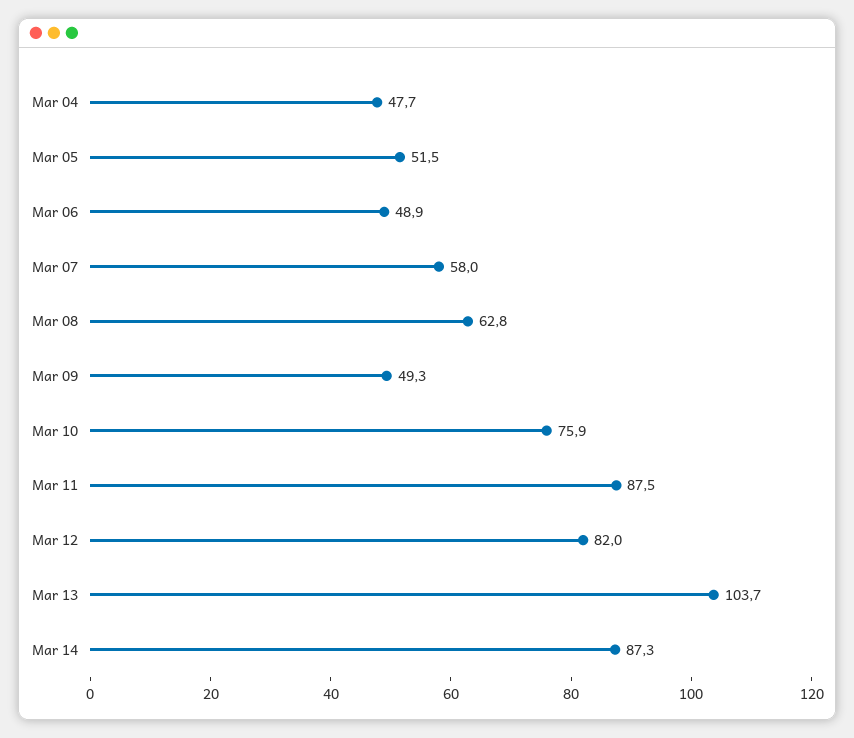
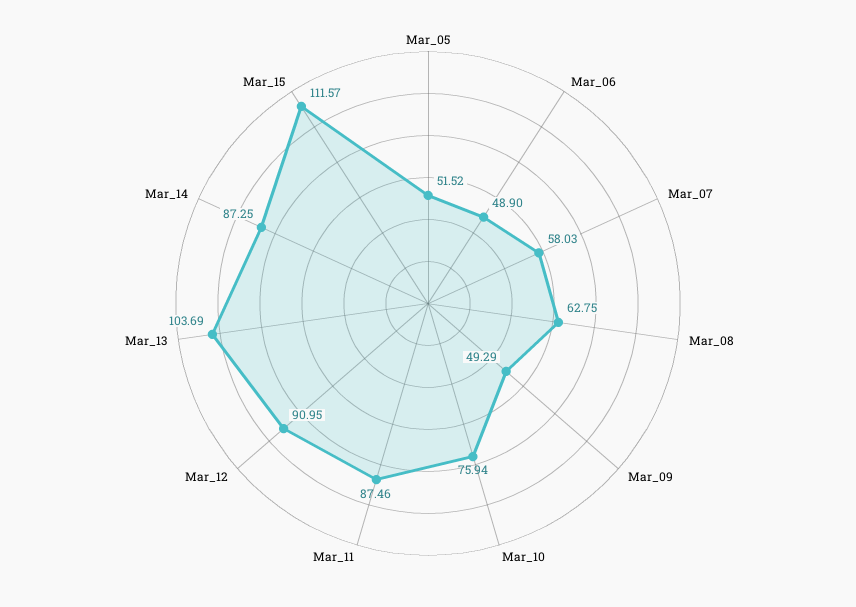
Mar 04: 47.7 -> none
Mar 12: 82 -> 90.95
Mar_15: none -> 111.57

